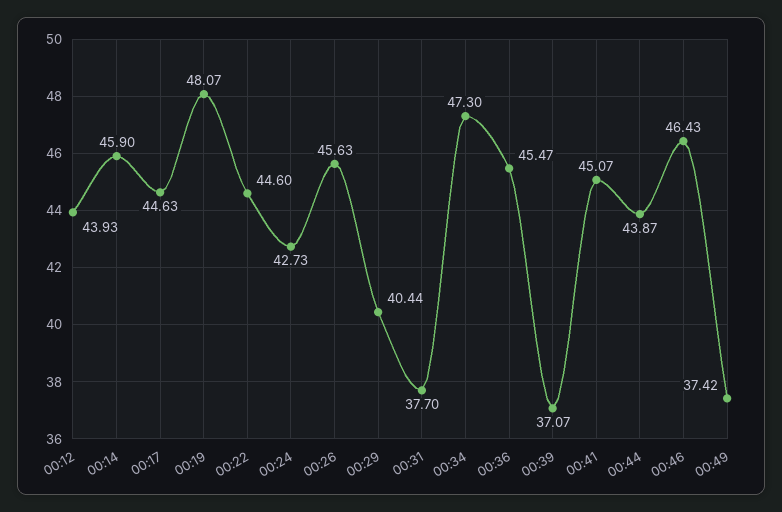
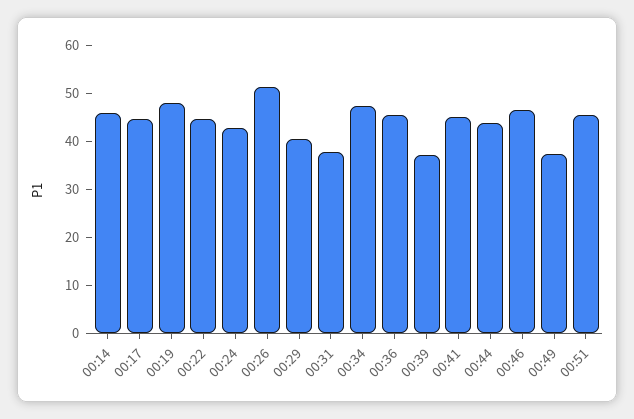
00:12: 43.93 -> none
00:26: 45.63 -> 52
00:51: none -> 46

